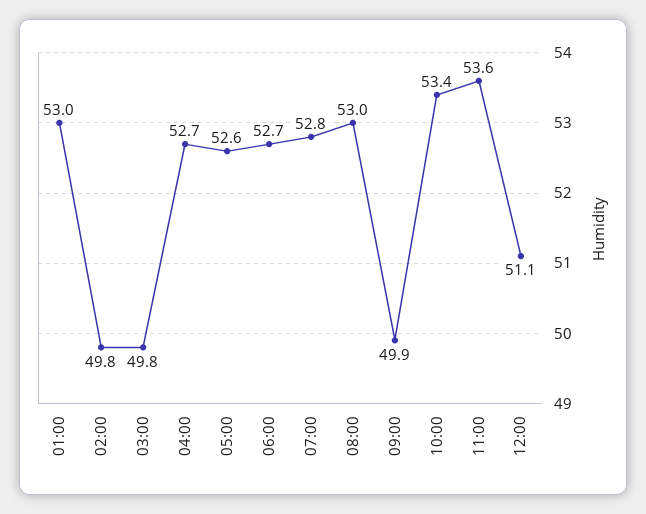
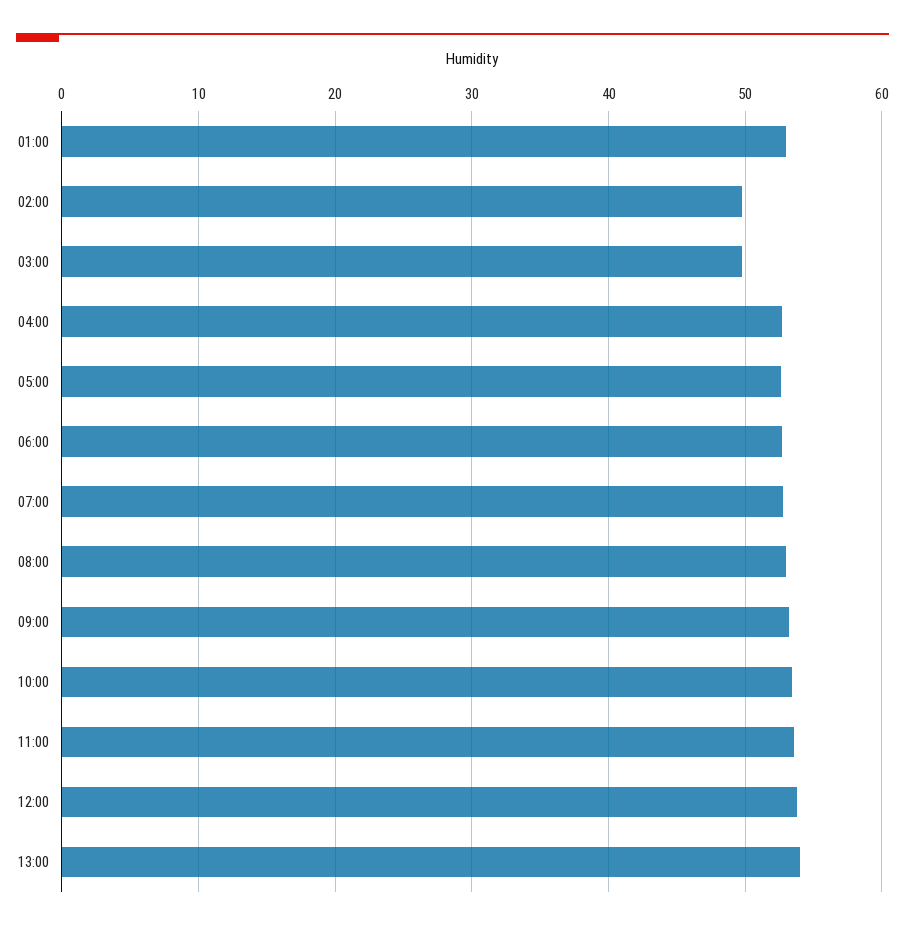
09:00: 49.9 -> 53
12:00: 51.1 -> 54
13:00: none -> 54

